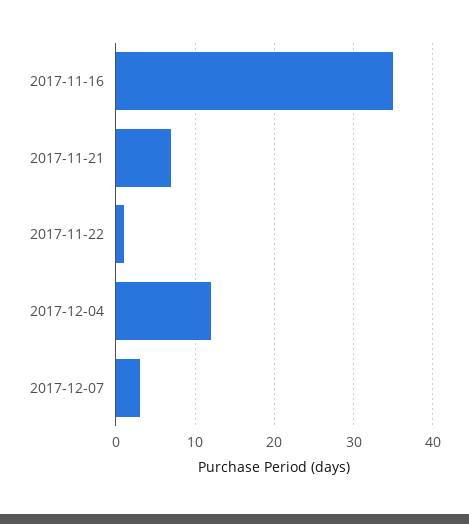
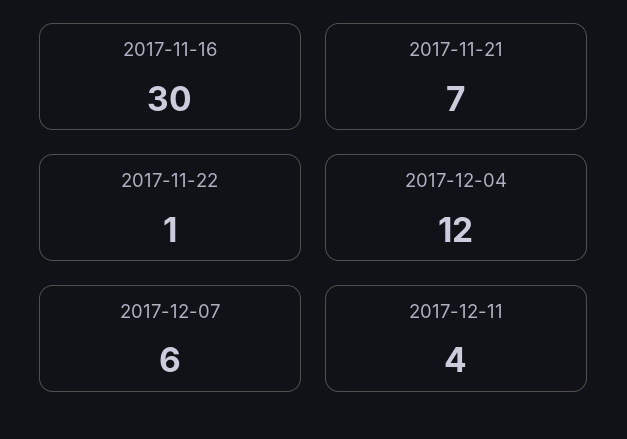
2017-11-16: 35 -> 30
2017-12-07: 3 -> 6
2017-12-11: none -> 4

